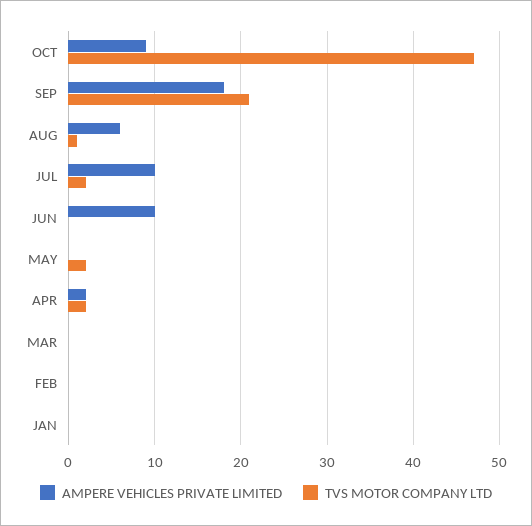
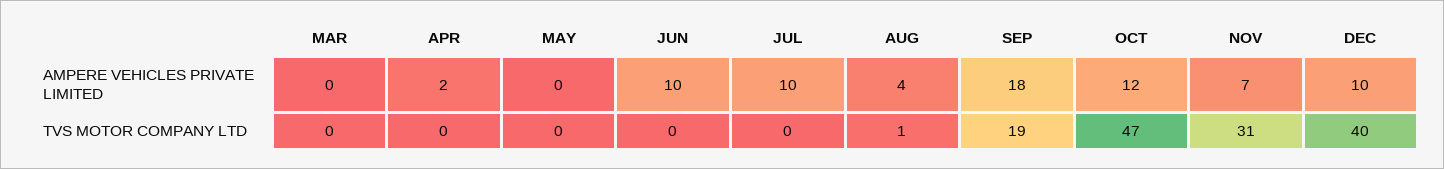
AMPERE VEHICLES PRIVATE LIMITED, OCT: 9 -> 12
TVS MOTOR COMPANY LTD, SEP: 21 -> 19
AMPERE VEHICLES PRIVATE LIMITED, AUG: 6 -> 4
TVS MOTOR COMPANY LTD, JUL: 2 -> 0
TVS MOTOR COMPANY LTD, MAY: 2 -> 0
TVS MOTOR COMPANY LTD, APR: 2 -> 0
AMPERE VEHICLES PRIVATE LIMITED, FEB: 0 -> none
TVS MOTOR COMPANY LTD, FEB: 0 -> none
AMPERE VEHICLES PRIVATE LIMITED, JAN: 0 -> none
TVS MOTOR COMPANY LTD, JAN: 0 -> none
AMPERE VEHICLES PRIVATE LIMITED, NOV: none -> 7
AMPERE VEHICLES PRIVATE LIMITED, DEC: none -> 10
TVS MOTOR COMPANY LTD, NOV: none -> 31
TVS MOTOR COMPANY LTD, DEC: none -> 40

